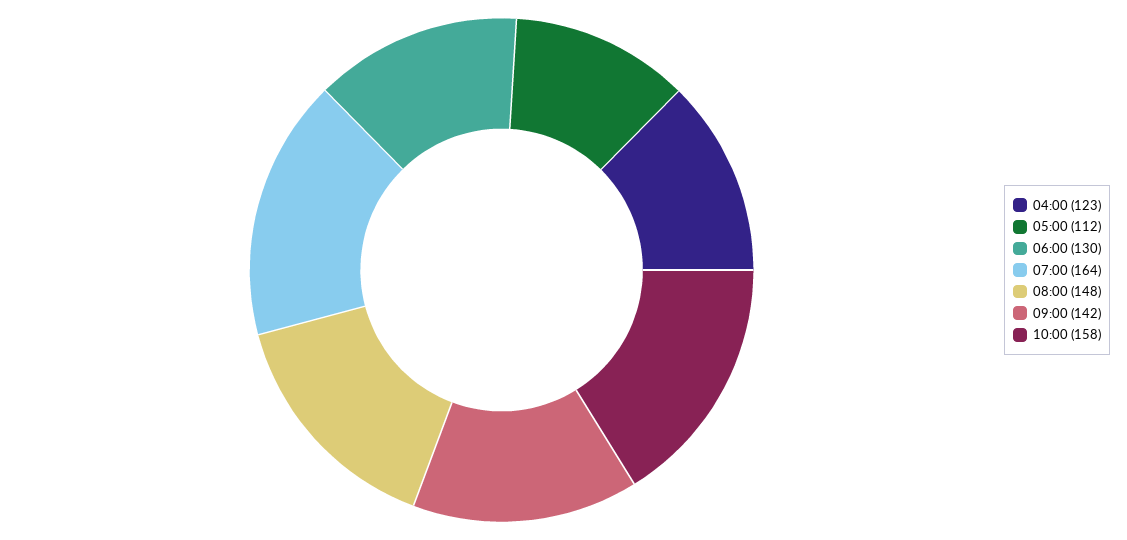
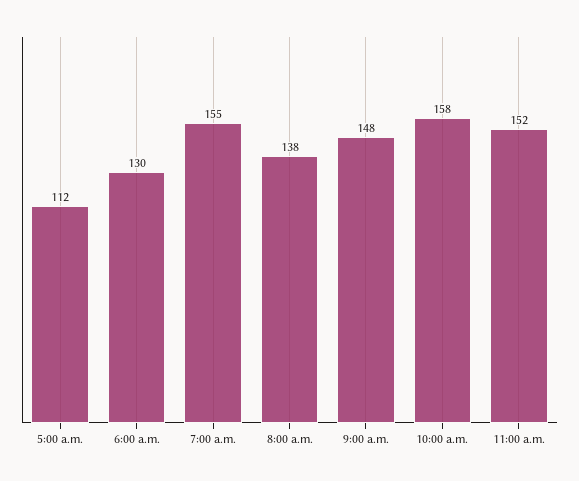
04:00: 123 -> none
07:00: 164 -> 155
08:00: 148 -> 138
09:00: 142 -> 148
11:00 a.m.: none -> 152

